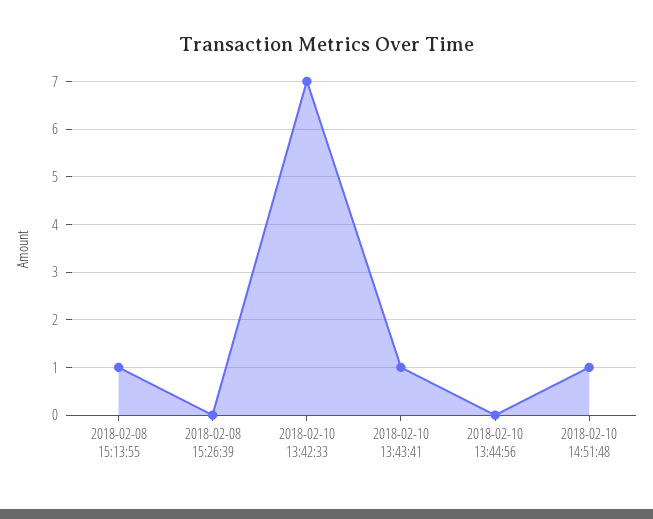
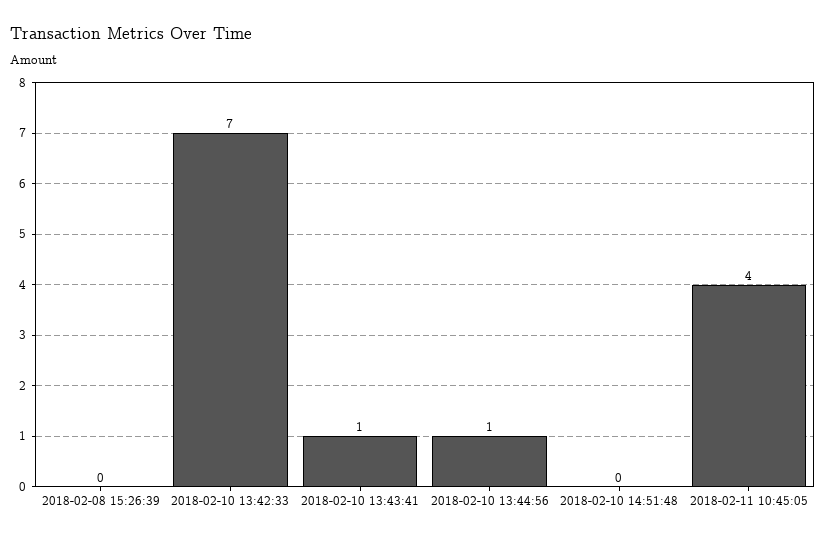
2018-02-08 15:13:55: 1 -> none
2018-02-10 13:44:56: 0 -> 1
2018-02-10 14:51:48: 1 -> 0
2018-02-11 10:45:05: none -> 4

